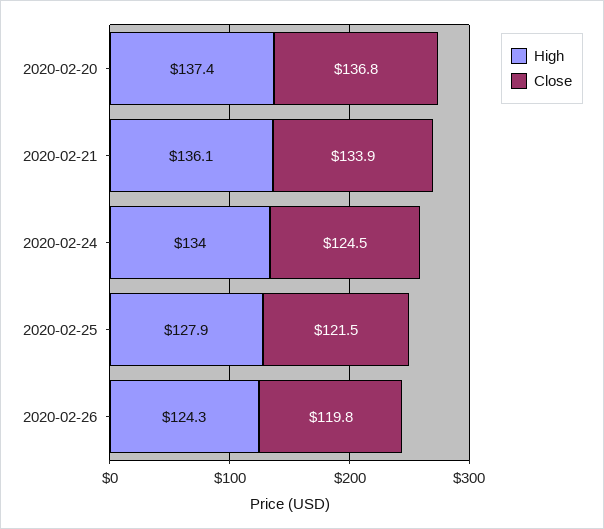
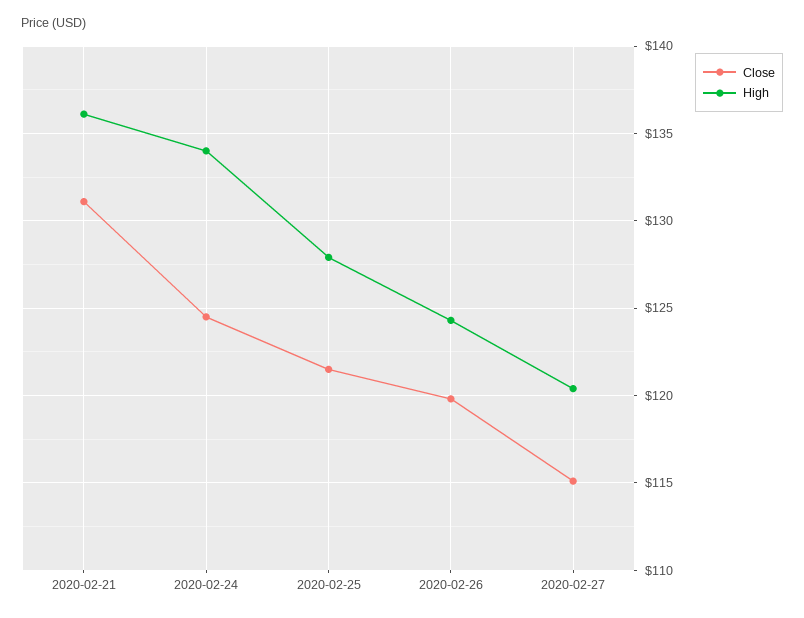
High, 2020-02-20: 137.4 -> none
Close, 2020-02-20: 136.8 -> none
Close, 2020-02-21: 133.9 -> 131
Close, 2020-02-27: none -> 115
High, 2020-02-27: none -> 120.5

